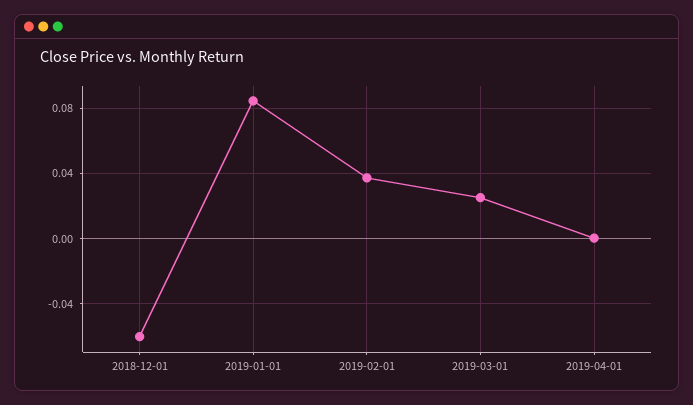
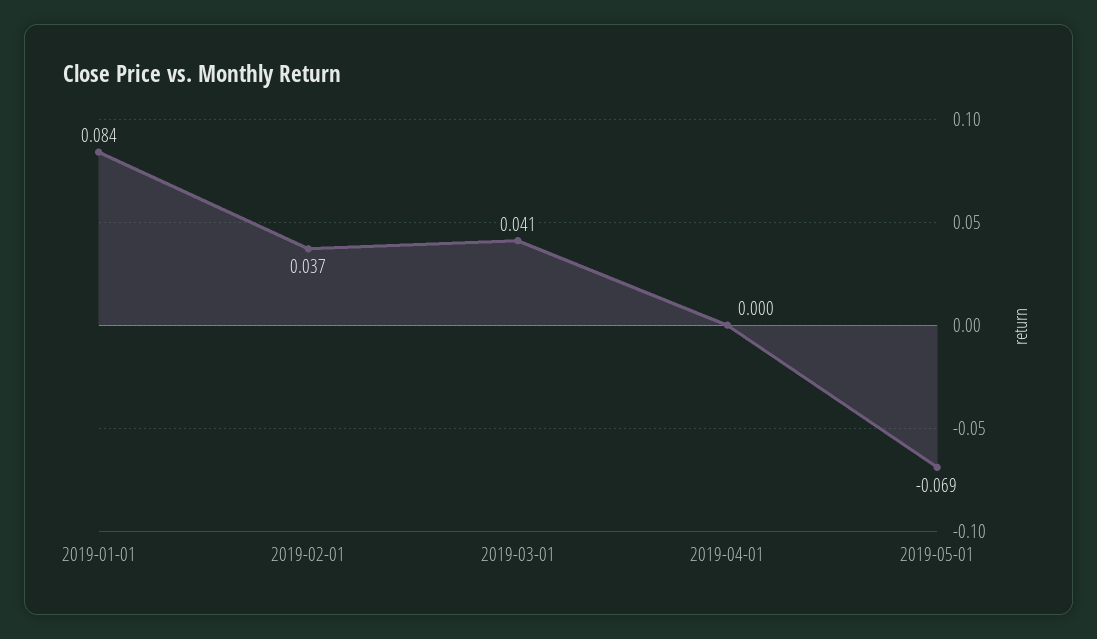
2018-12-01: -0.06 -> none
2019-03-01: 0.025 -> 0.041
2019-05-01: none -> -0.069

